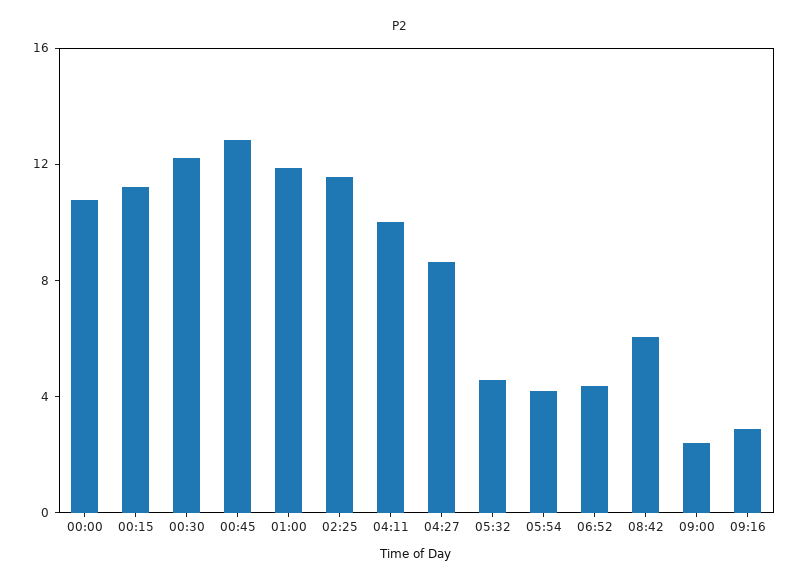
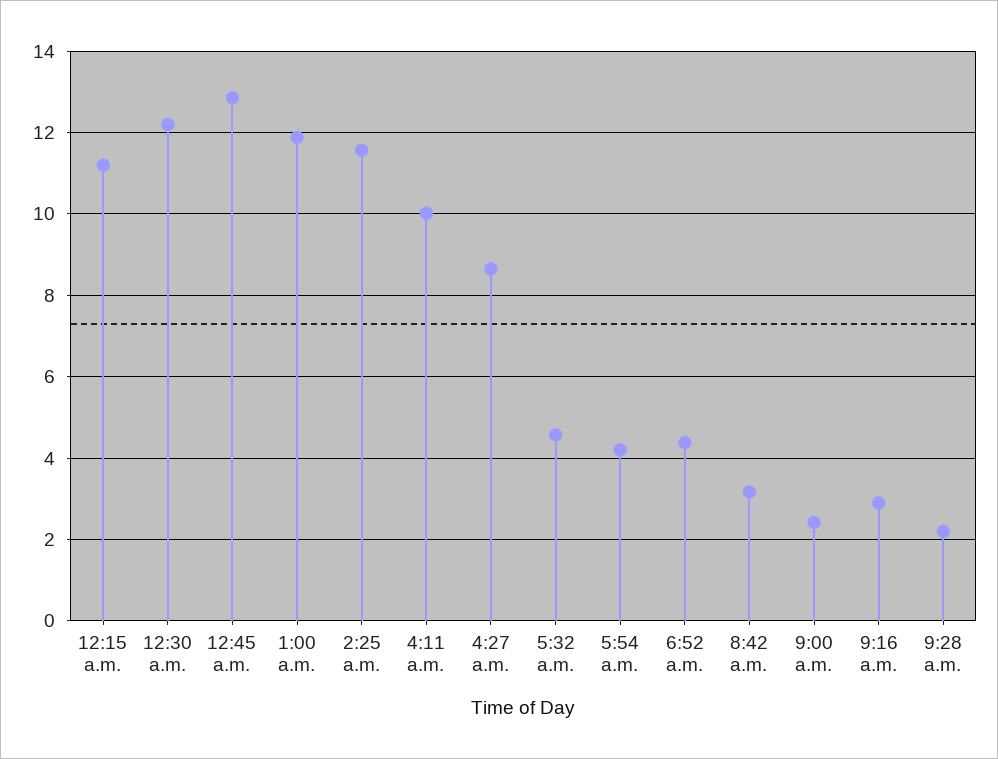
00:00: 11 -> none
08:42: 6 -> 3.2
9:28 a.m.: none -> 2.2

